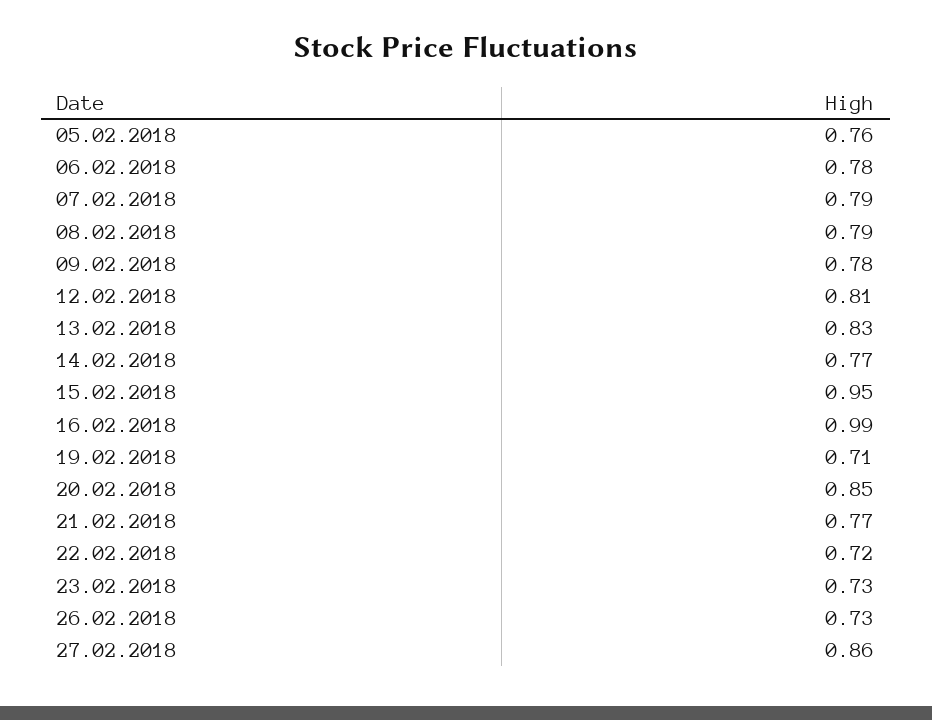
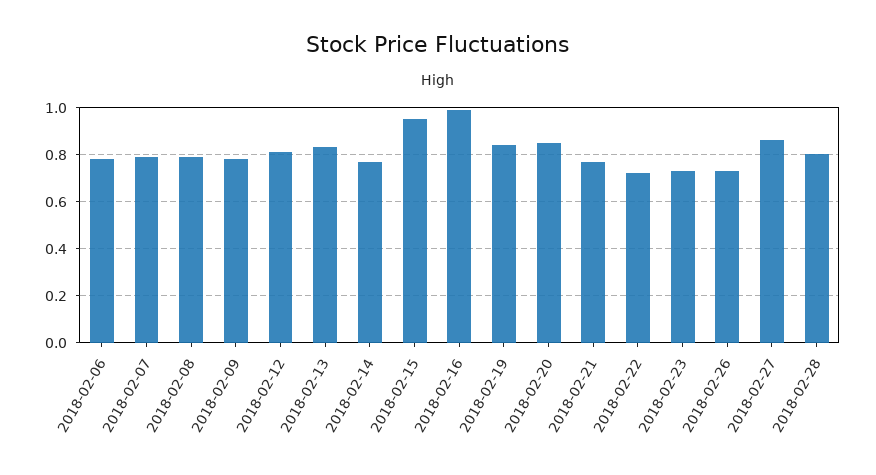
05.02.2018: 0.76 -> none
19.02.2018: 0.71 -> 0.85
2018-02-28: none -> 0.8

